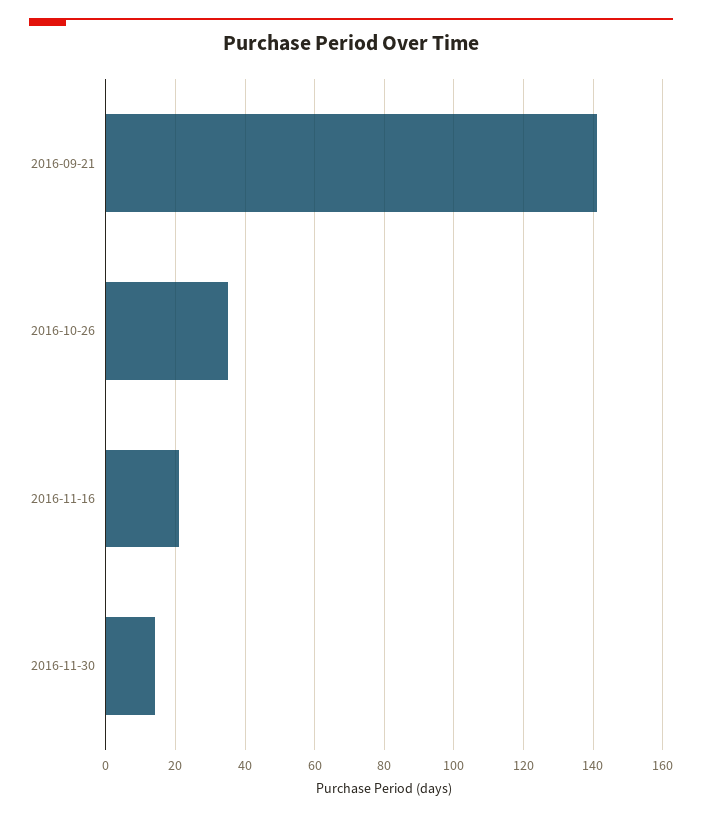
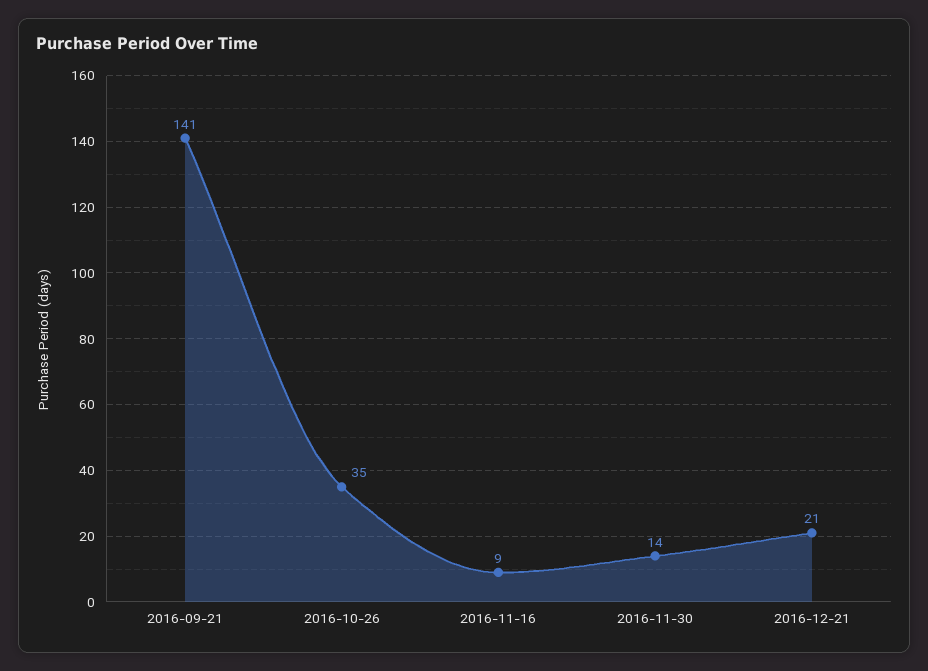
2016-11-16: 20 -> 9
2016-12-21: none -> 21

